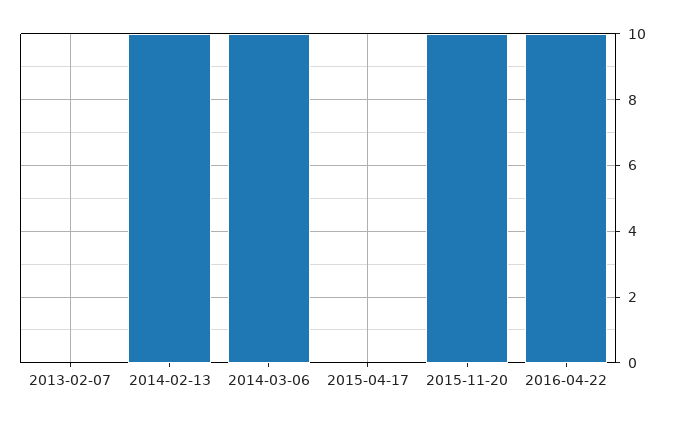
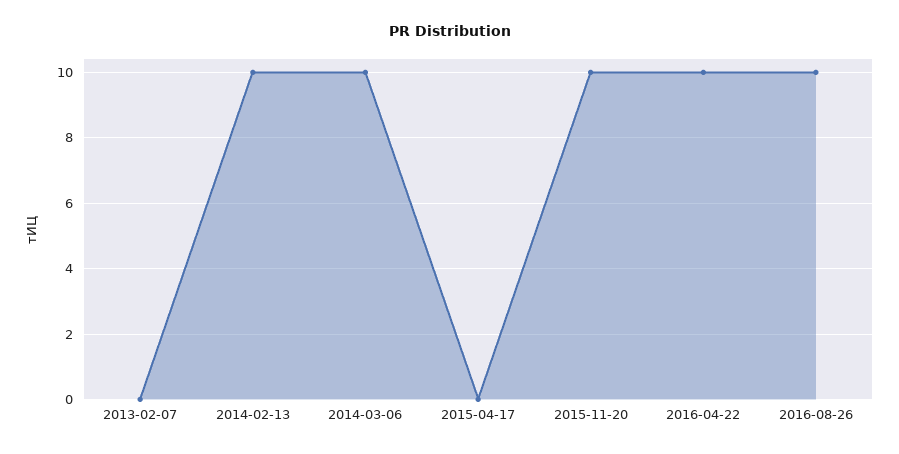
2016-08-26: none -> 10

